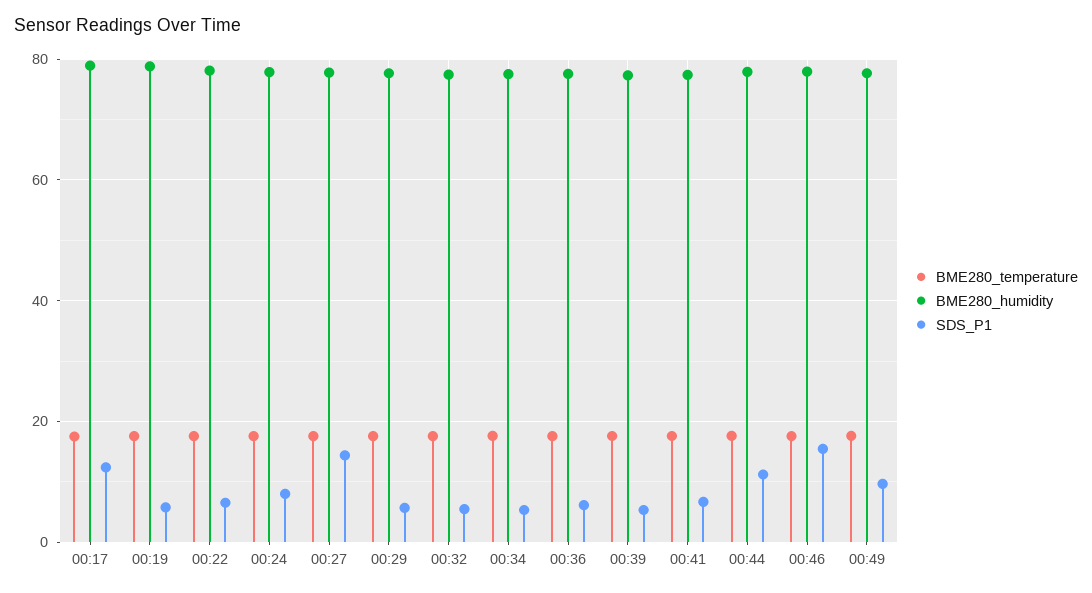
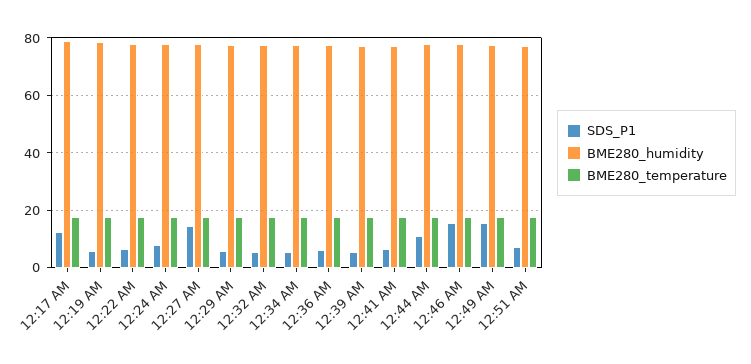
SDS_P1, 00:49: 10 -> 15
SDS_P1, 12:51 AM: none -> 7.5
BME280_humidity, 12:51 AM: none -> 77.5
BME280_temperature, 12:51 AM: none -> 17.5

